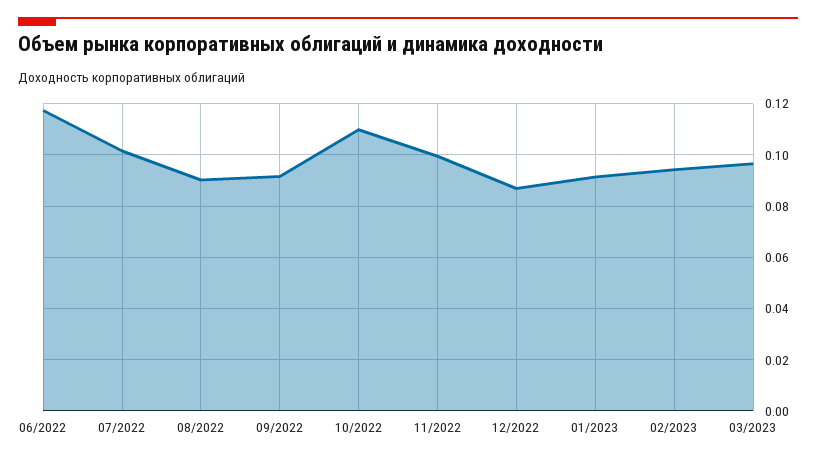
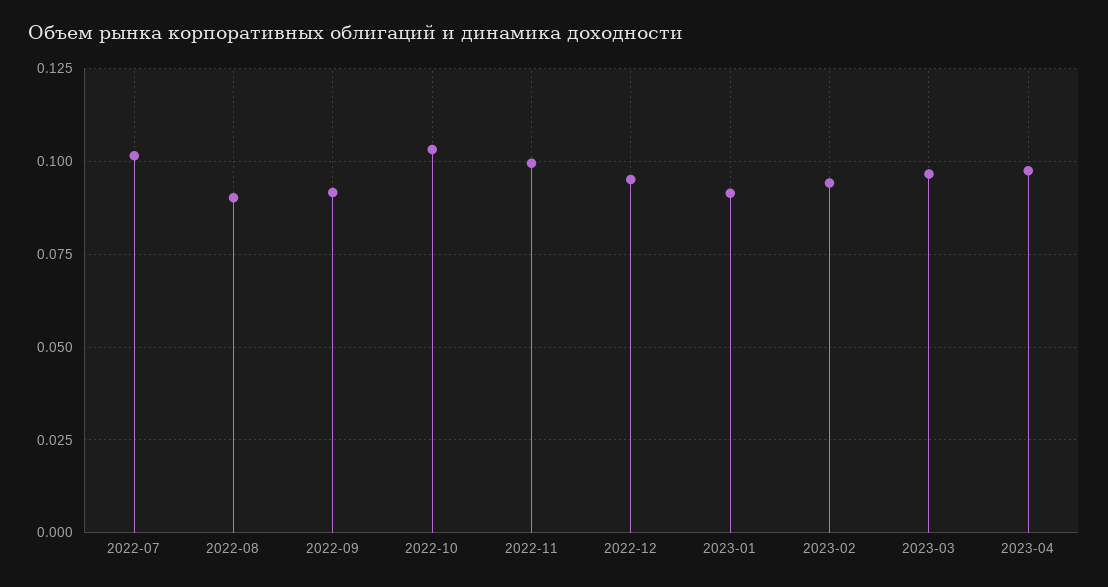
06/2022: 0.1175 -> none
10/2022: 0.11 -> 0.1025
12/2022: 0.0875 -> 0.095
2023-04: none -> 0.0975

